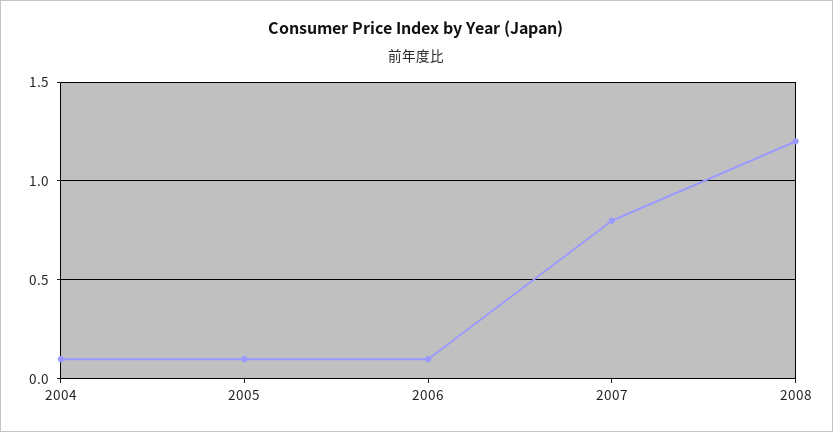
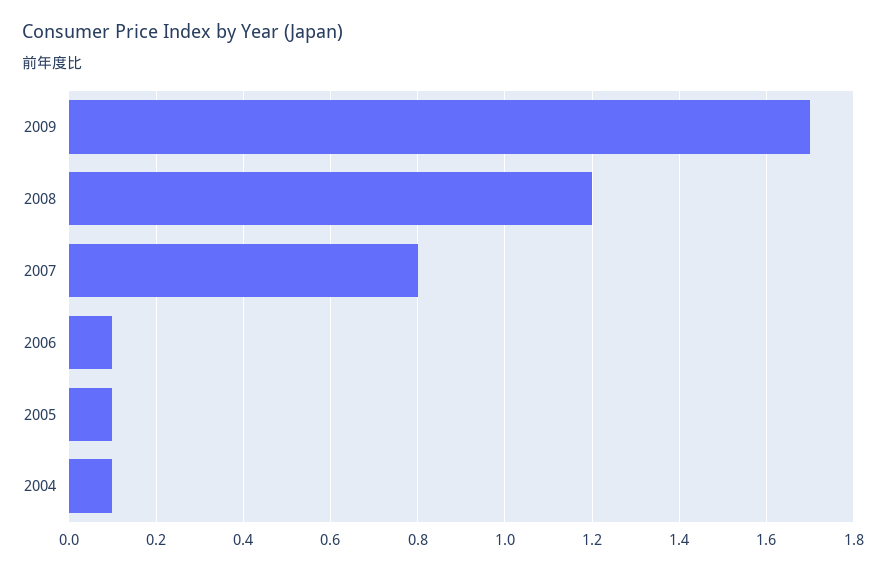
2009: none -> 1.7

